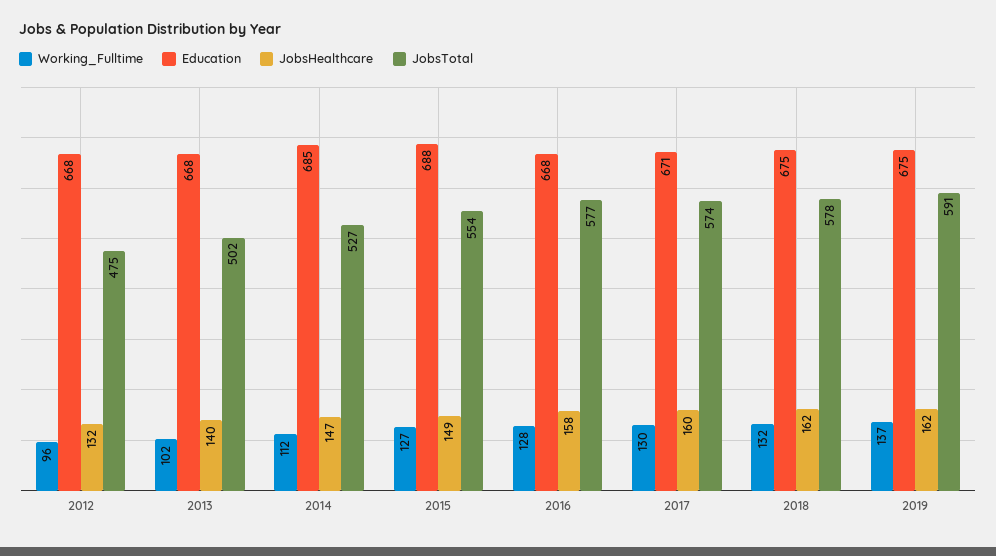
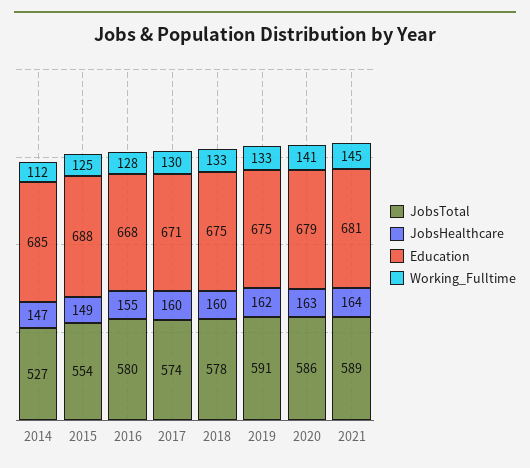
Working_Fulltime, 2012: 96 -> none
Education, 2012: 668 -> none
JobsHealthcare, 2012: 132 -> none
JobsTotal, 2012: 475 -> none
Working_Fulltime, 2013: 102 -> none
Education, 2013: 668 -> none
JobsHealthcare, 2013: 140 -> none
JobsTotal, 2013: 502 -> none
Working_Fulltime, 2015: 127 -> 125
JobsHealthcare, 2016: 158 -> 155
JobsTotal, 2016: 577 -> 580
Working_Fulltime, 2018: 132 -> 133
JobsHealthcare, 2018: 162 -> 160
Working_Fulltime, 2019: 137 -> 133
JobsTotal, 2020: none -> 586
JobsHealthcare, 2020: none -> 163
Education, 2020: none -> 679
Working_Fulltime, 2020: none -> 141
JobsTotal, 2021: none -> 589
JobsHealthcare, 2021: none -> 164
Education, 2021: none -> 681
Working_Fulltime, 2021: none -> 145

